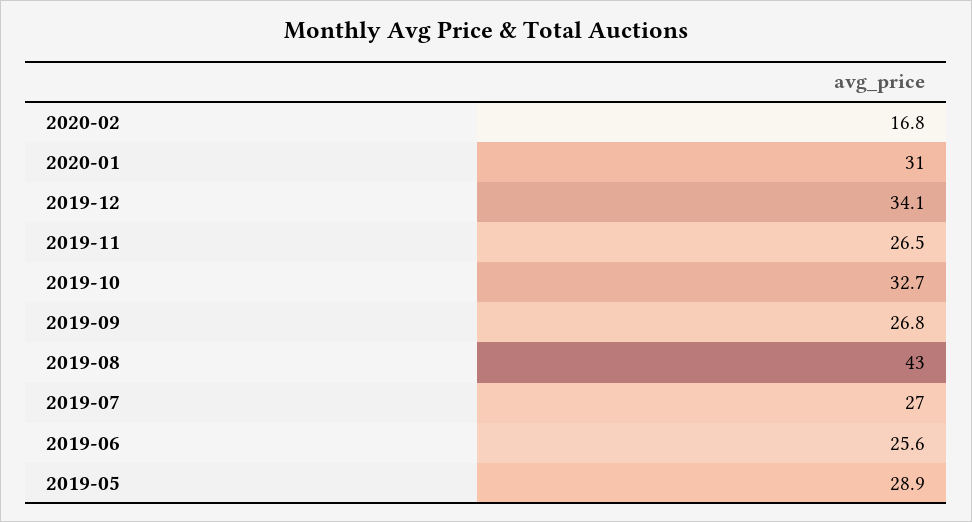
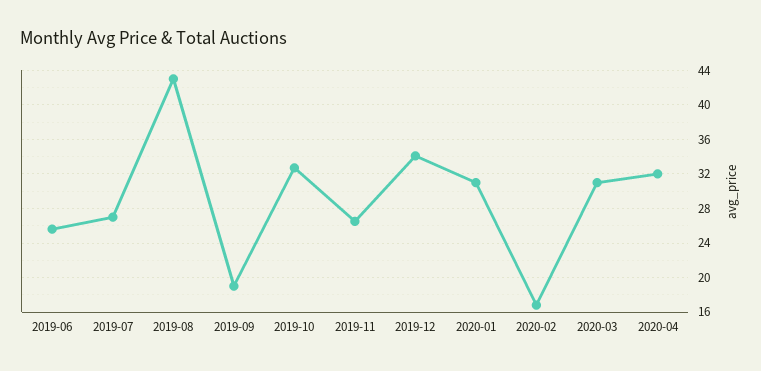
2019-09: 26.8 -> 19
2019-05: 28.9 -> none
2020-03: none -> 31
2020-04: none -> 32

